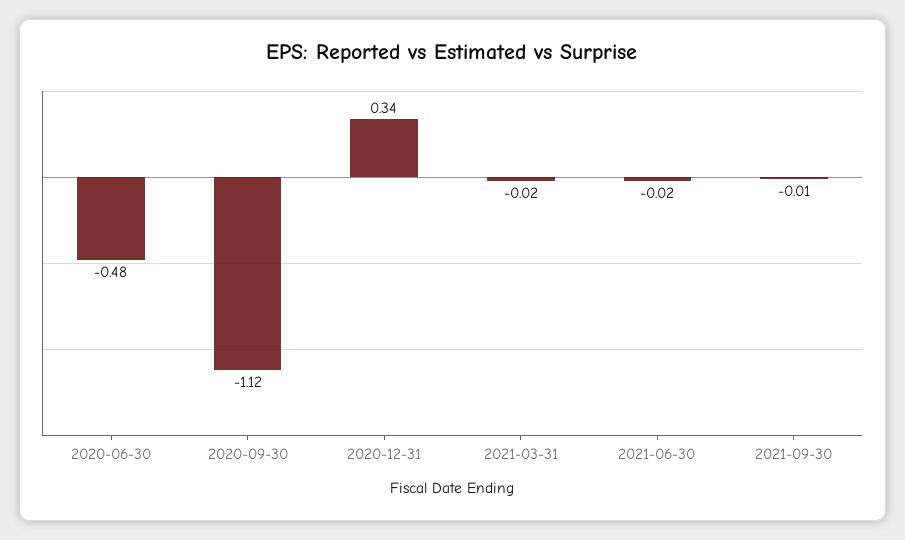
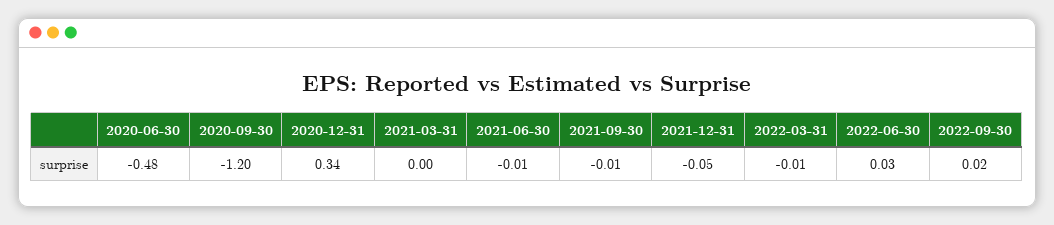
2020-09-30: -1.12 -> -1.2
2021-03-31: -0.02 -> 0
2021-06-30: -0.02 -> -0.01
2021-12-31: none -> -0.05
2022-03-31: none -> -0.01
2022-06-30: none -> 0.03
2022-09-30: none -> 0.02

